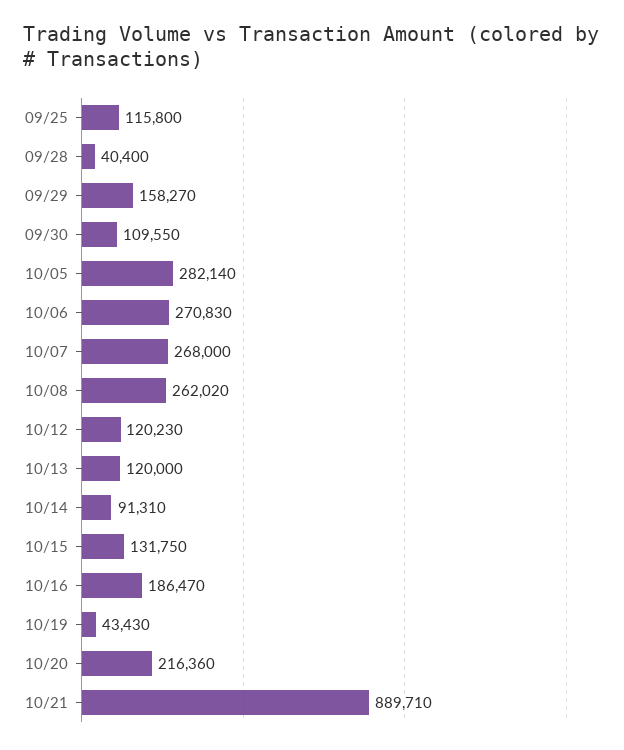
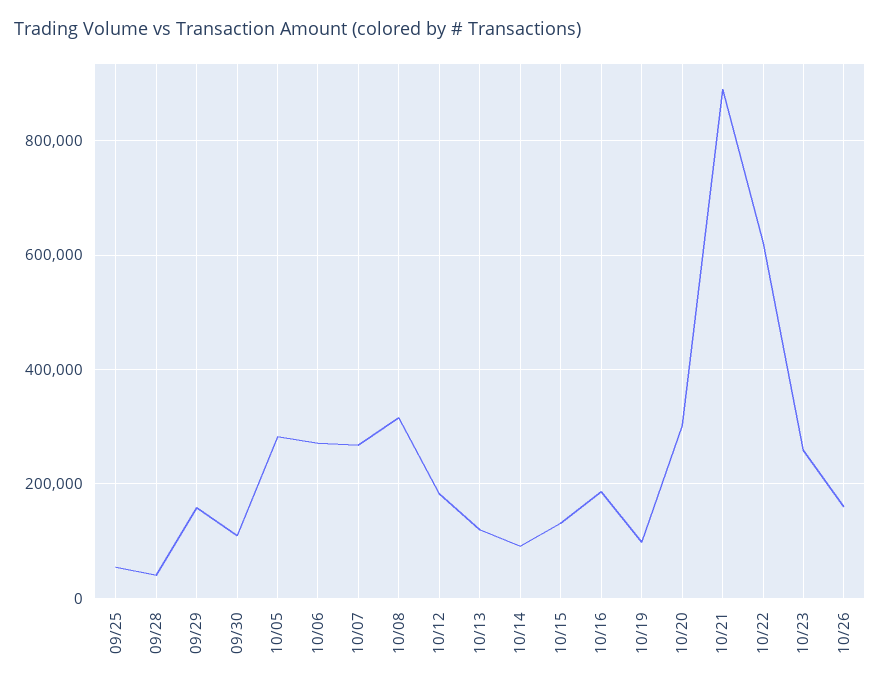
09/25: 115800 -> 60000
10/08: 262020 -> 320000
10/12: 120230 -> 180000
10/19: 43430 -> 100000
10/20: 216360 -> 300000
10/22: none -> 620000
10/23: none -> 260000
10/26: none -> 160000

